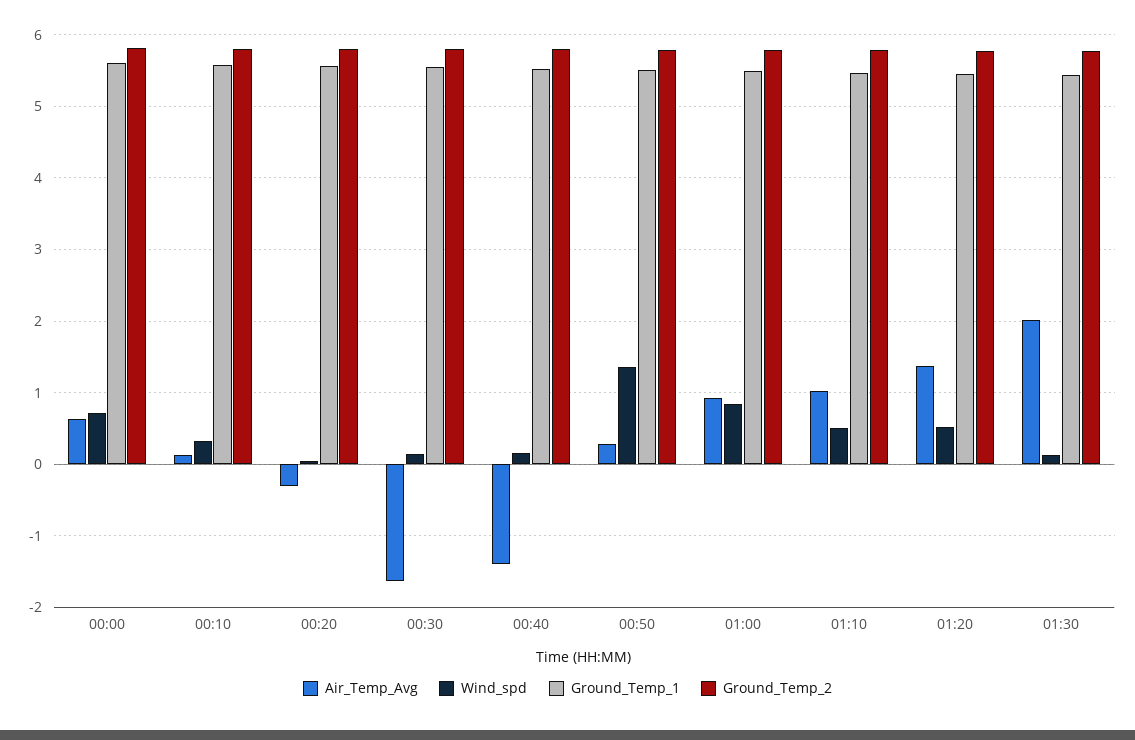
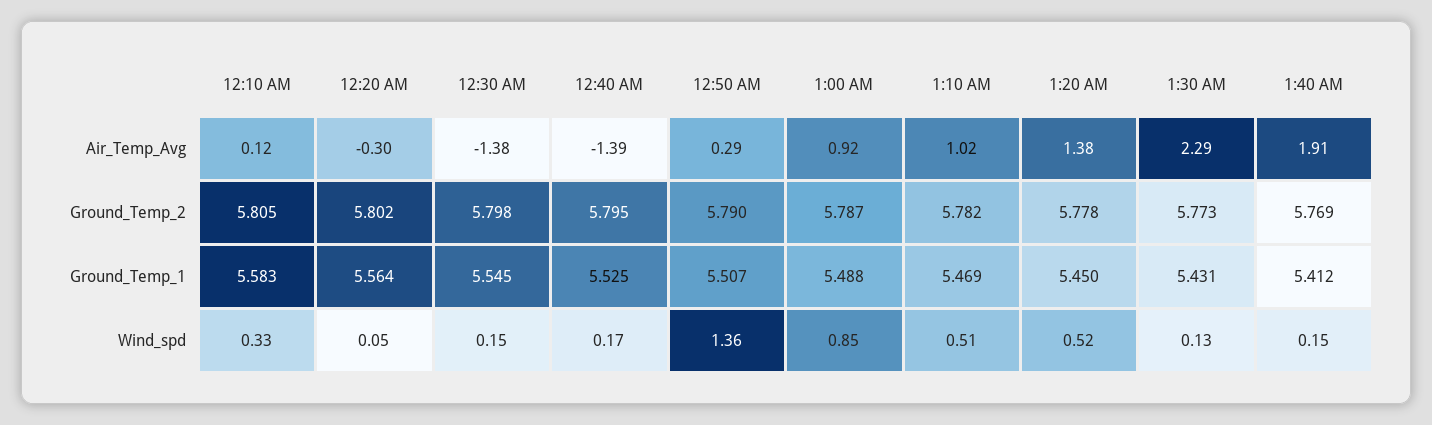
Air_Temp_Avg, 00:00: 0.6 -> none
Wind_spd, 00:00: 0.7 -> none
Ground_Temp_1, 00:00: 5.6 -> none
Ground_Temp_2, 00:00: 5.8 -> none
Air_Temp_Avg, 00:30: -1.6 -> -1.38
Air_Temp_Avg, 01:30: 2 -> 2.29
Air_Temp_Avg, 1:40 AM: none -> 1.91
Ground_Temp_2, 1:40 AM: none -> 5.769
Ground_Temp_1, 1:40 AM: none -> 5.412
Wind_spd, 1:40 AM: none -> 0.15

